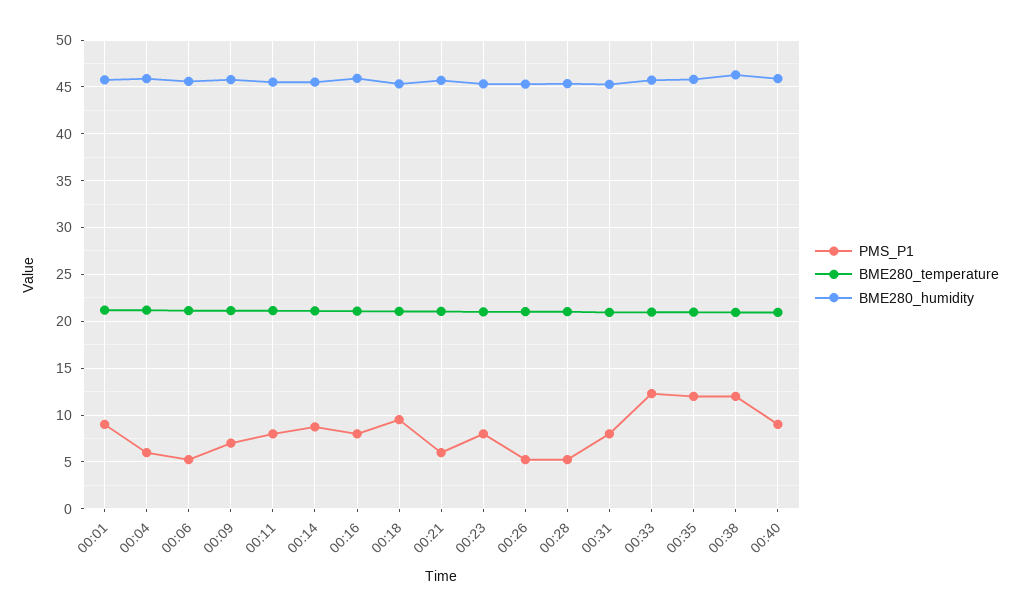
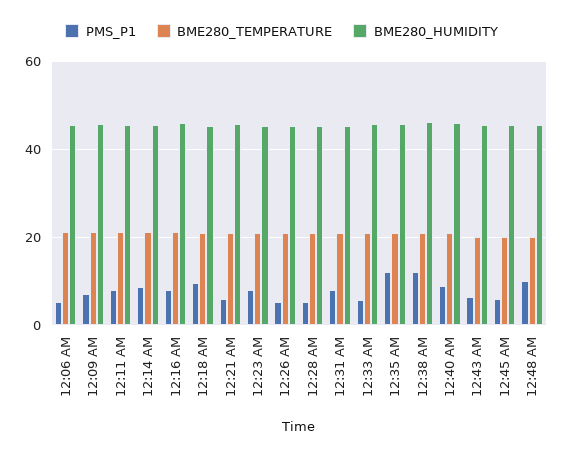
PMS_P1, 00:01: 9 -> none
BME280_temperature, 00:01: 21 -> none
BME280_humidity, 00:01: 46 -> none
PMS_P1, 00:04: 6 -> none
BME280_temperature, 00:04: 21 -> none
BME280_humidity, 00:04: 46 -> none
PMS_P1, 00:33: 12 -> 6
PMS_P1, 12:43 AM: none -> 6
BME280_temperature, 12:43 AM: none -> 20
BME280_humidity, 12:43 AM: none -> 46
PMS_P1, 12:45 AM: none -> 6
BME280_temperature, 12:45 AM: none -> 20
BME280_humidity, 12:45 AM: none -> 46
PMS_P1, 12:48 AM: none -> 10
BME280_temperature, 12:48 AM: none -> 20
BME280_humidity, 12:48 AM: none -> 46

